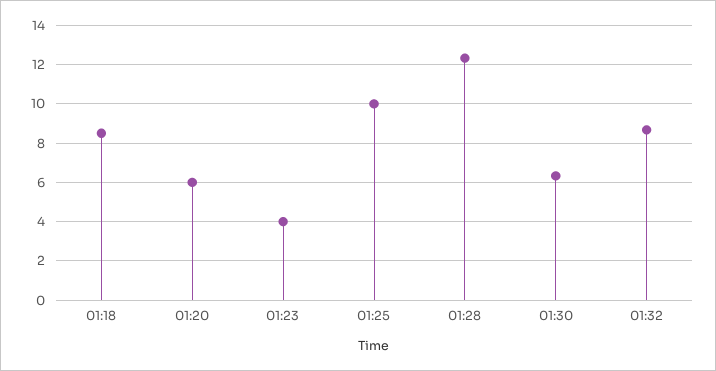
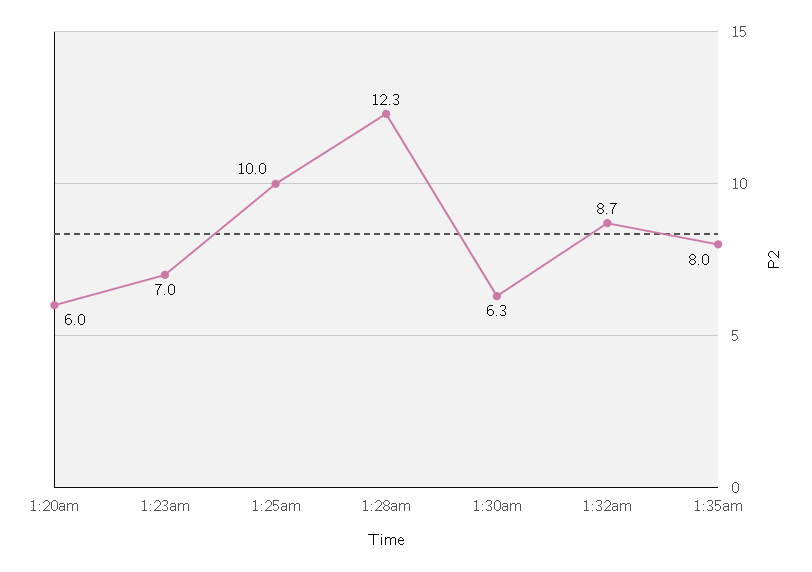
01:18: 8.5 -> none
01:23: 4 -> 7
1:35am: none -> 8

